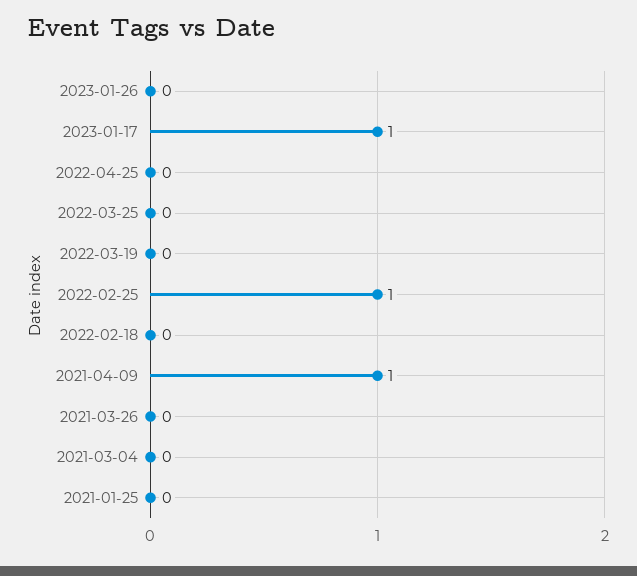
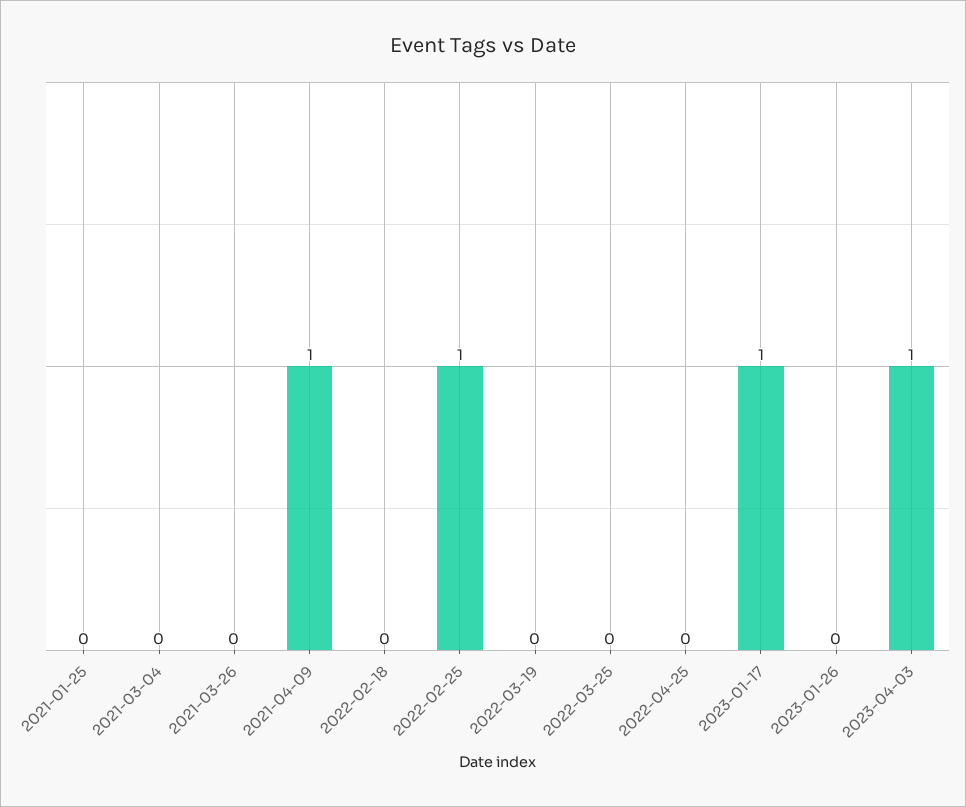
2023-04-03: none -> 1

